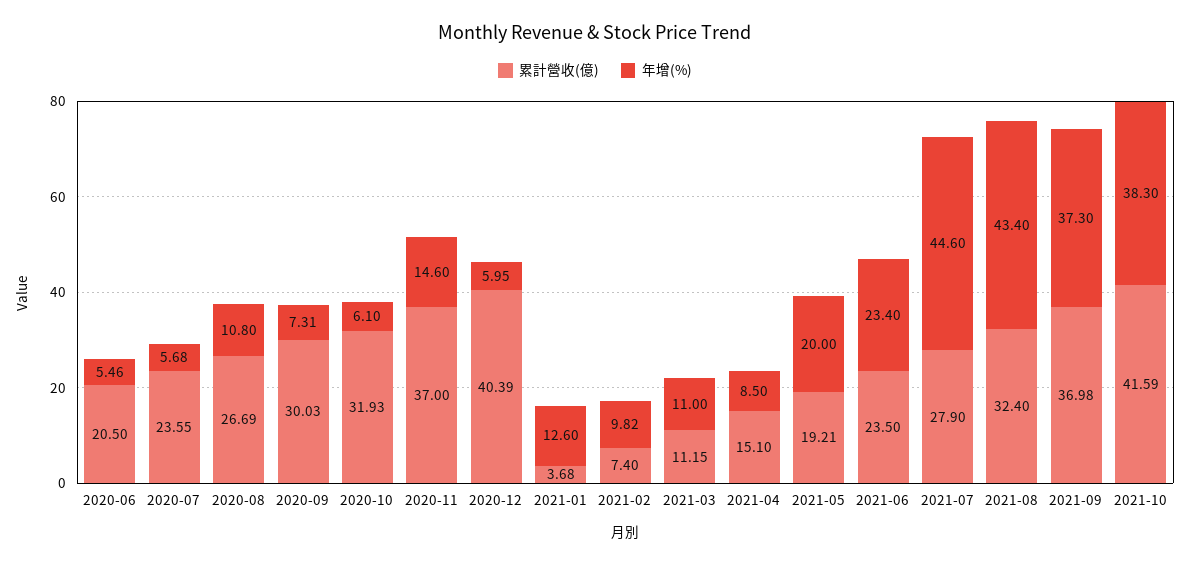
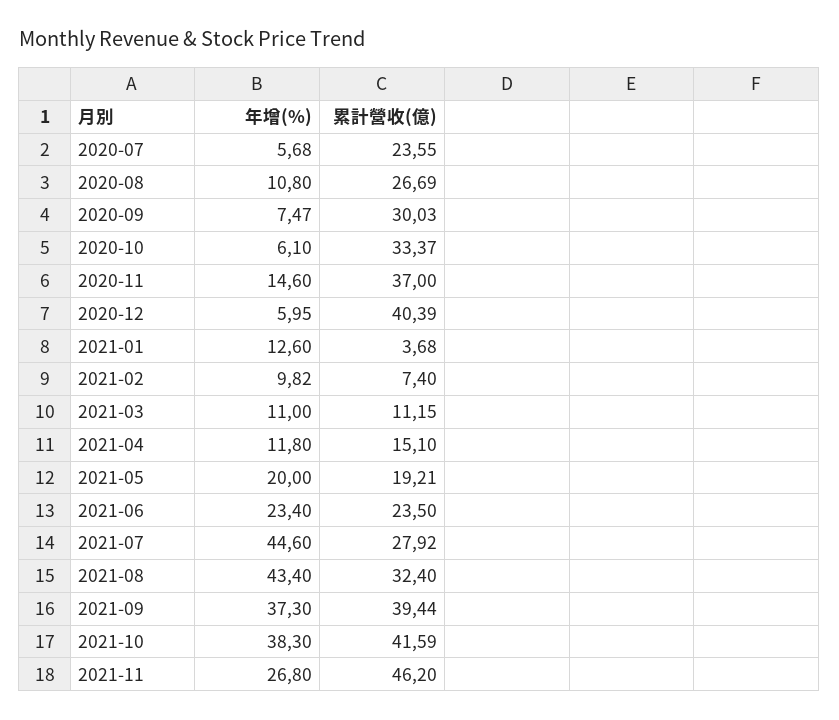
累計營收(億), 2020-06: 20.5 -> none
年增(%), 2020-06: 5.46 -> none
年增(%), 2020-09: 7.31 -> 7.47
累計營收(億), 2020-10: 31.93 -> 33.37
年增(%), 2021-04: 8.5 -> 11.8
累計營收(億), 2021-07: 27.9 -> 27.92
累計營收(億), 2021-09: 36.98 -> 39.44
年增(%), 2021-11: none -> 26.8
累計營收(億), 2021-11: none -> 46.2

